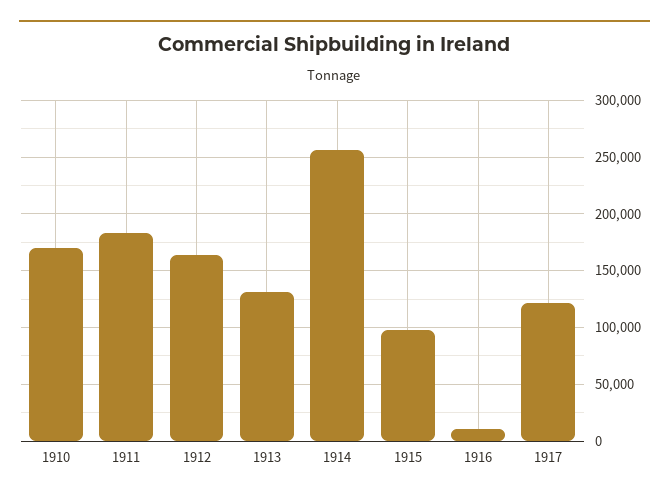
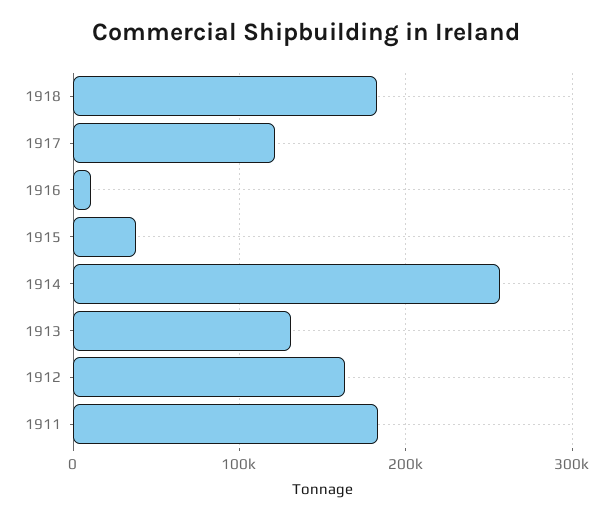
1910: 170000 -> none
1915: 100000 -> 40000
1918: none -> 180000

